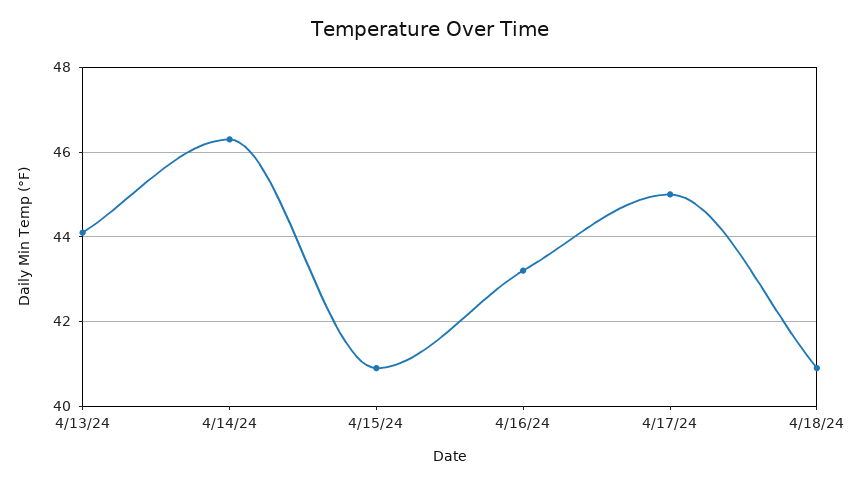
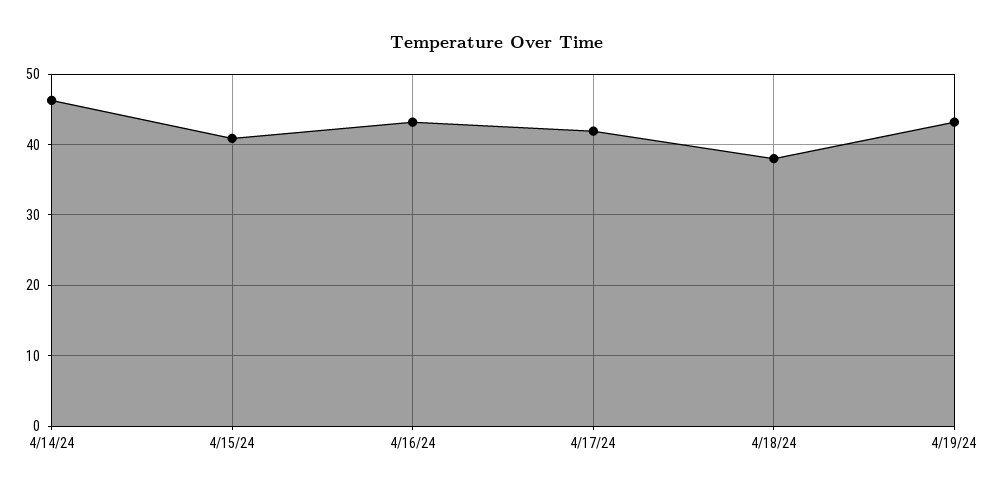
4/13/24: 44 -> none
4/17/24: 45 -> 42
4/18/24: 41 -> 38
4/19/24: none -> 43

